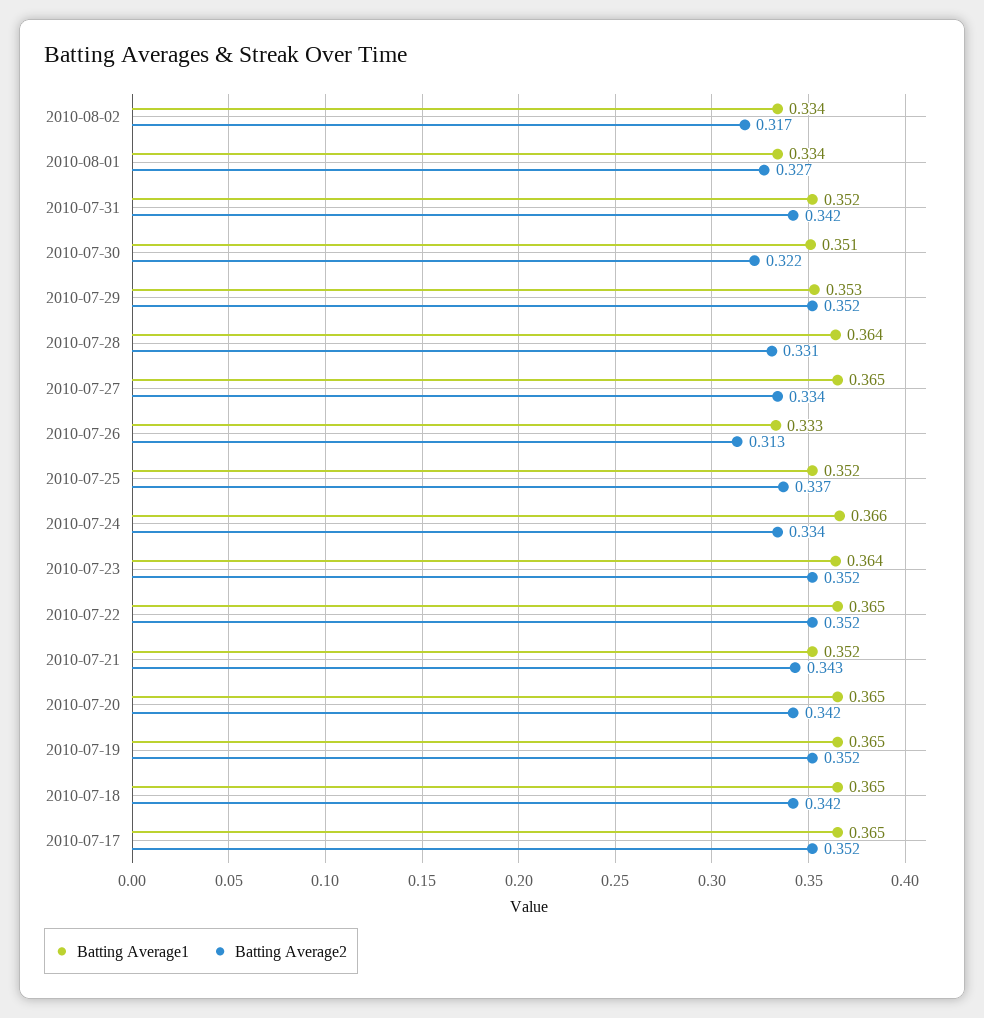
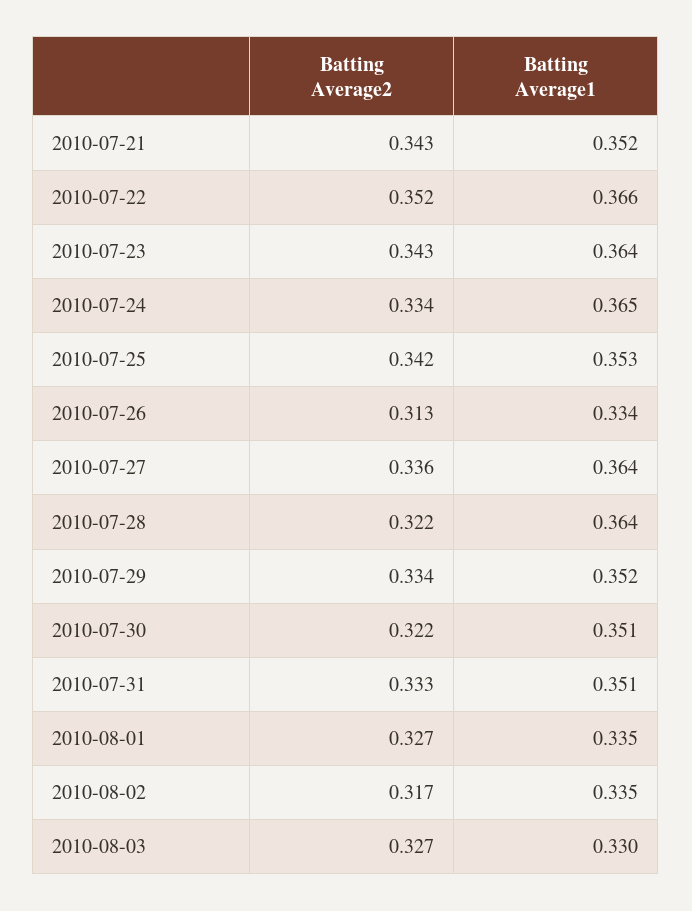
Batting Average1, 2010-08-02: 0.334 -> 0.335
Batting Average1, 2010-08-01: 0.334 -> 0.335
Batting Average1, 2010-07-31: 0.352 -> 0.351
Batting Average2, 2010-07-31: 0.342 -> 0.333
Batting Average1, 2010-07-29: 0.353 -> 0.352
Batting Average2, 2010-07-29: 0.352 -> 0.334
Batting Average2, 2010-07-28: 0.331 -> 0.322
Batting Average1, 2010-07-27: 0.365 -> 0.364
Batting Average2, 2010-07-27: 0.334 -> 0.336
Batting Average1, 2010-07-26: 0.333 -> 0.334
Batting Average1, 2010-07-25: 0.352 -> 0.353
Batting Average2, 2010-07-25: 0.337 -> 0.342
Batting Average1, 2010-07-24: 0.366 -> 0.365
Batting Average2, 2010-07-23: 0.352 -> 0.343
Batting Average1, 2010-07-22: 0.365 -> 0.366
Batting Average1, 2010-07-20: 0.365 -> none
Batting Average2, 2010-07-20: 0.342 -> none
Batting Average1, 2010-07-19: 0.365 -> none
Batting Average2, 2010-07-19: 0.352 -> none
Batting Average1, 2010-07-18: 0.365 -> none
Batting Average2, 2010-07-18: 0.342 -> none
Batting Average1, 2010-07-17: 0.365 -> none
Batting Average2, 2010-07-17: 0.352 -> none
Batting Average2, 2010-08-03: none -> 0.327
Batting Average1, 2010-08-03: none -> 0.33

